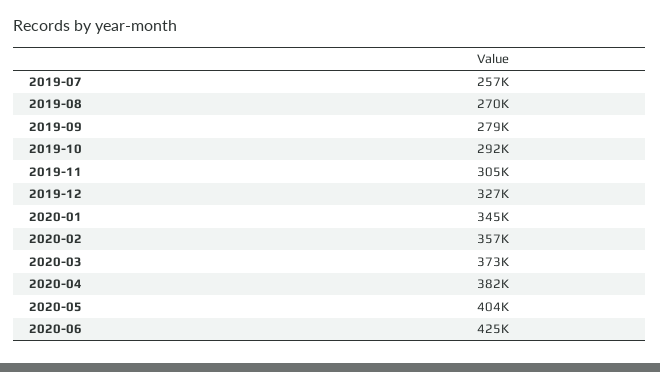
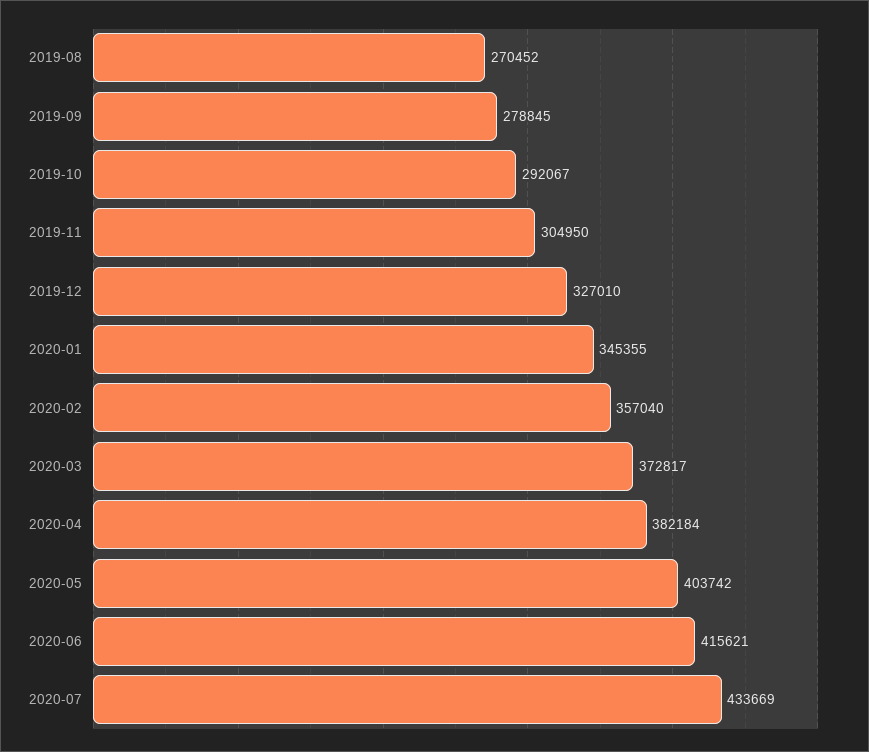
2019-07: 257000 -> none
2020-06: 425000 -> 415621
2020-07: none -> 433669

